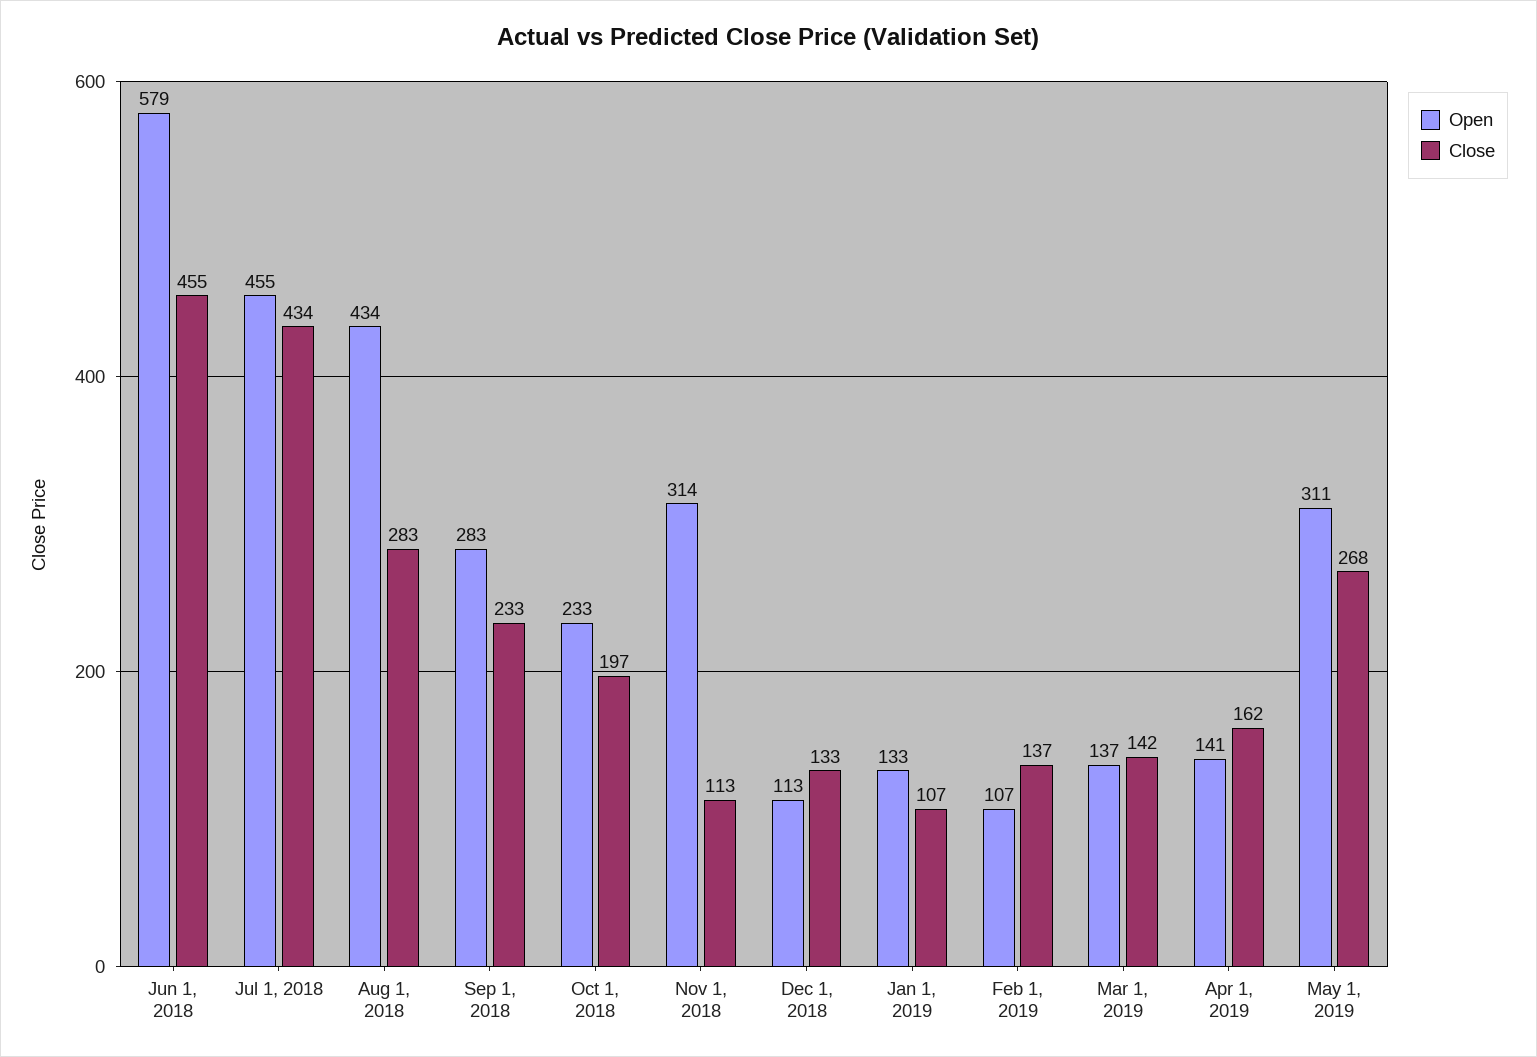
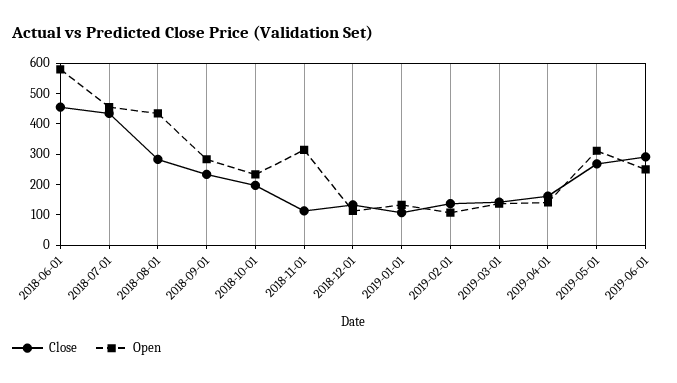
Close, 2019-06-01: none -> 300
Open, 2019-06-01: none -> 250

